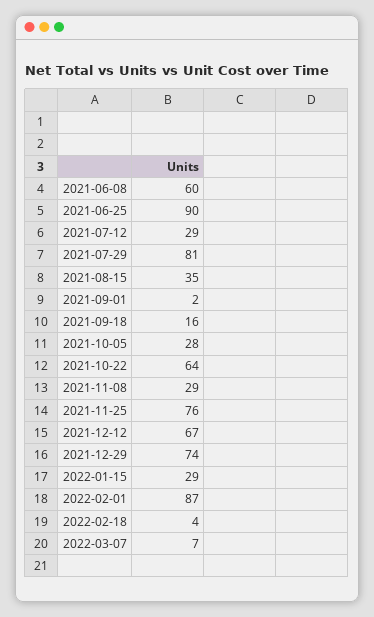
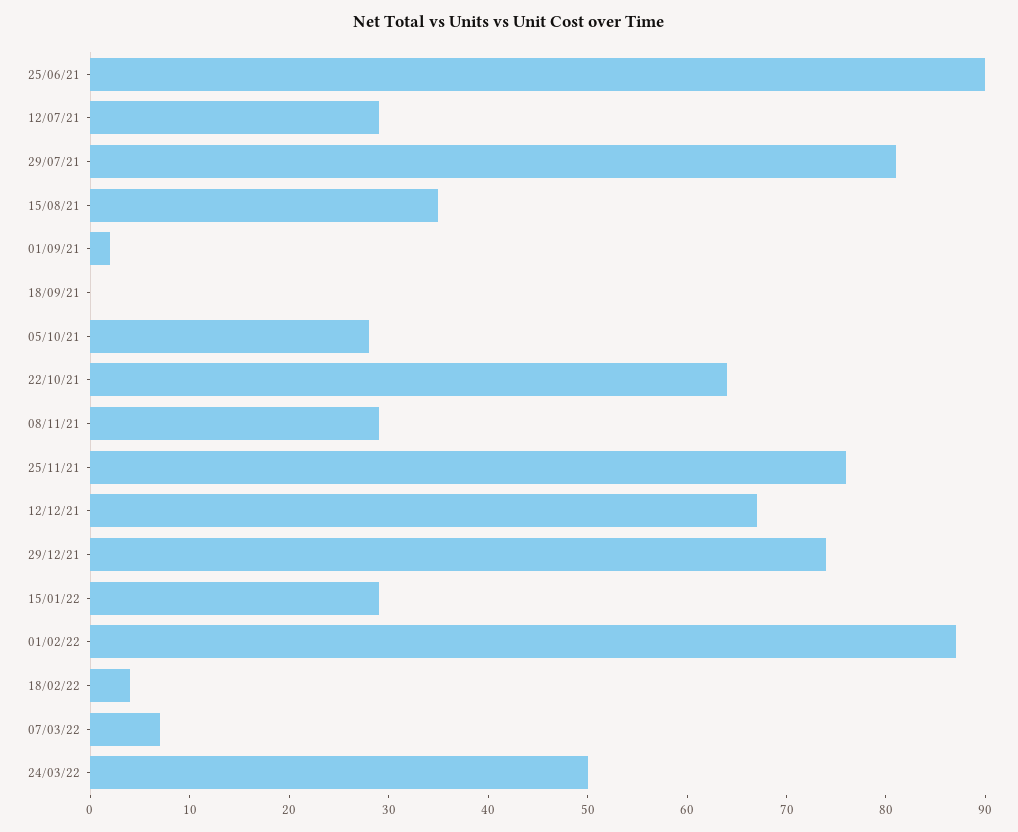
2021-06-08: 60 -> none
2021-09-18: 16 -> 0
24/03/22: none -> 50

